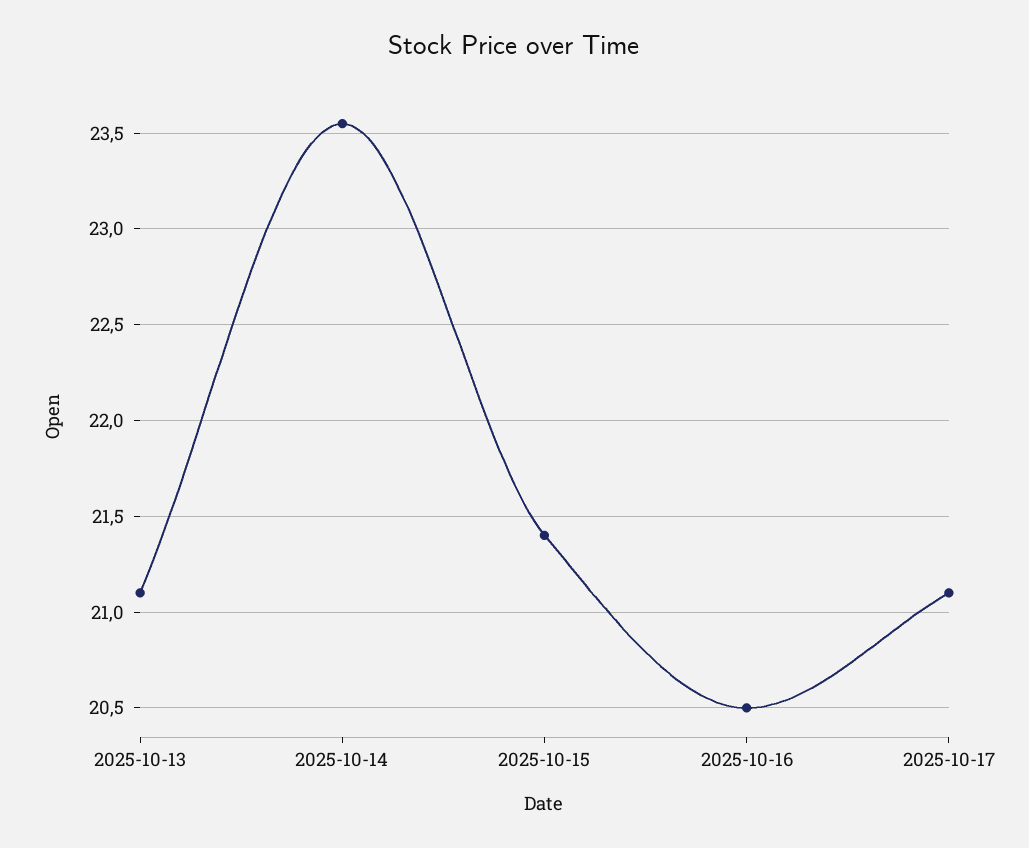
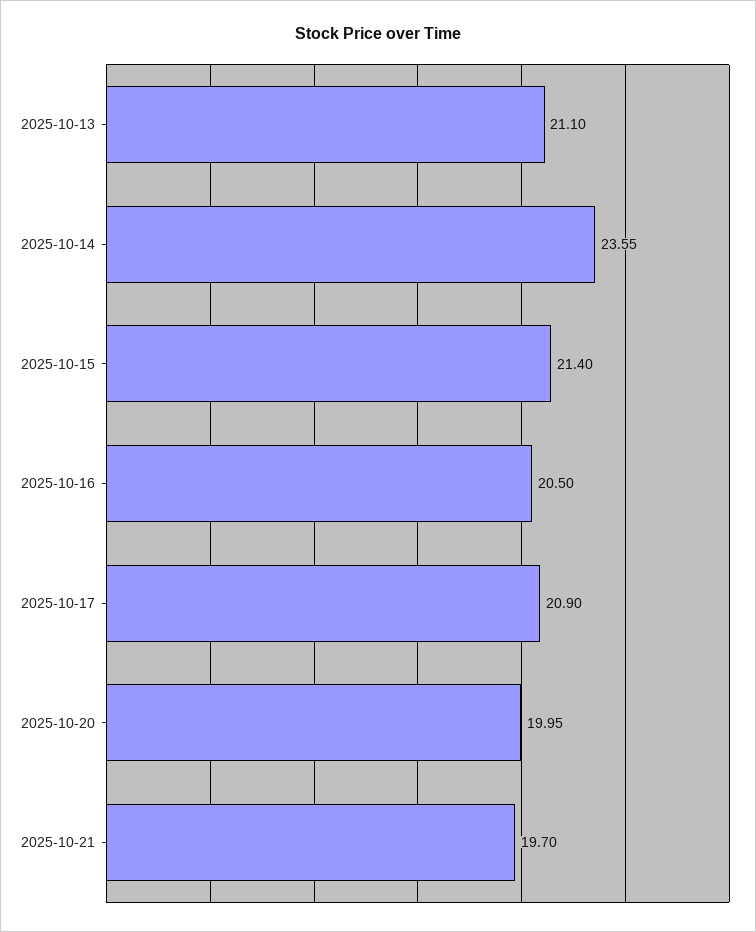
2025-10-17: 21.1 -> 20.9
2025-10-20: none -> 19.95
2025-10-21: none -> 19.7

